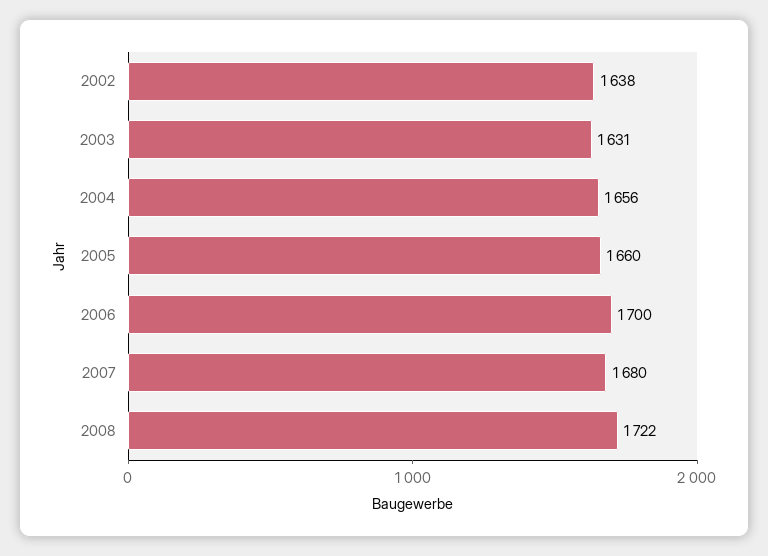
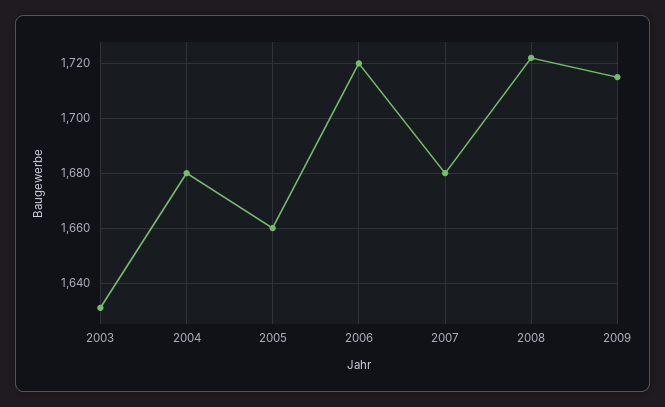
2002: 1638 -> none
2004: 1656 -> 1680
2006: 1700 -> 1720
2009: none -> 1715

